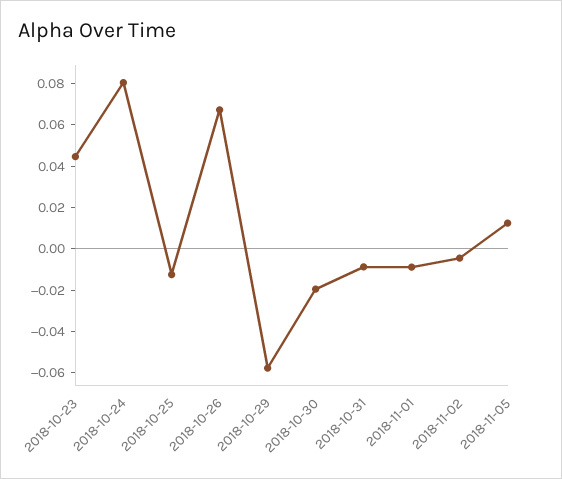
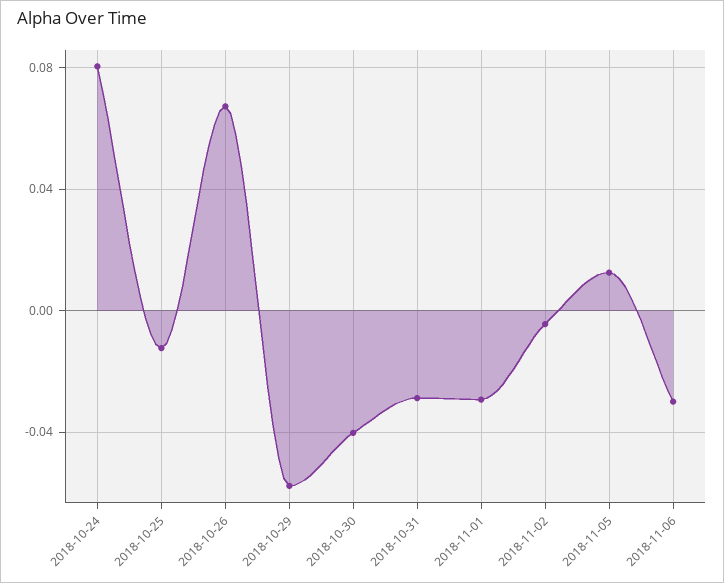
2018-10-23: 0.045 -> none
2018-10-30: -0.02 -> -0.04
2018-10-31: -0.01 -> -0.03
2018-11-01: -0.01 -> -0.03
2018-11-06: none -> -0.03

